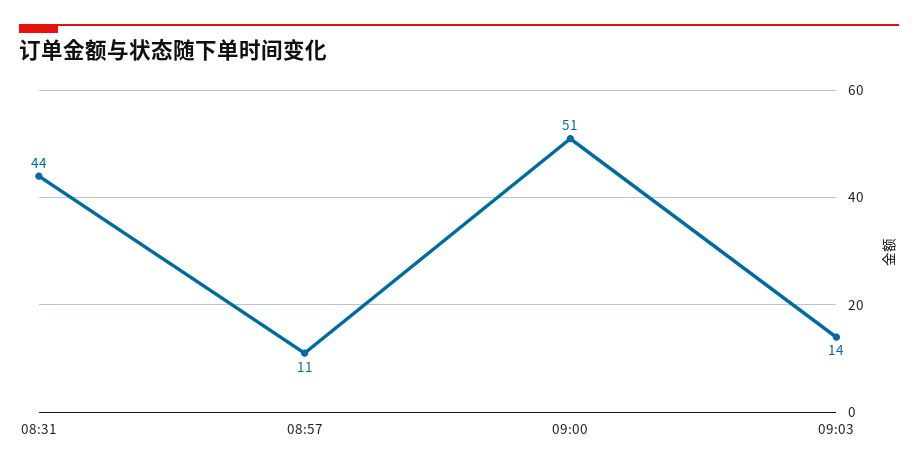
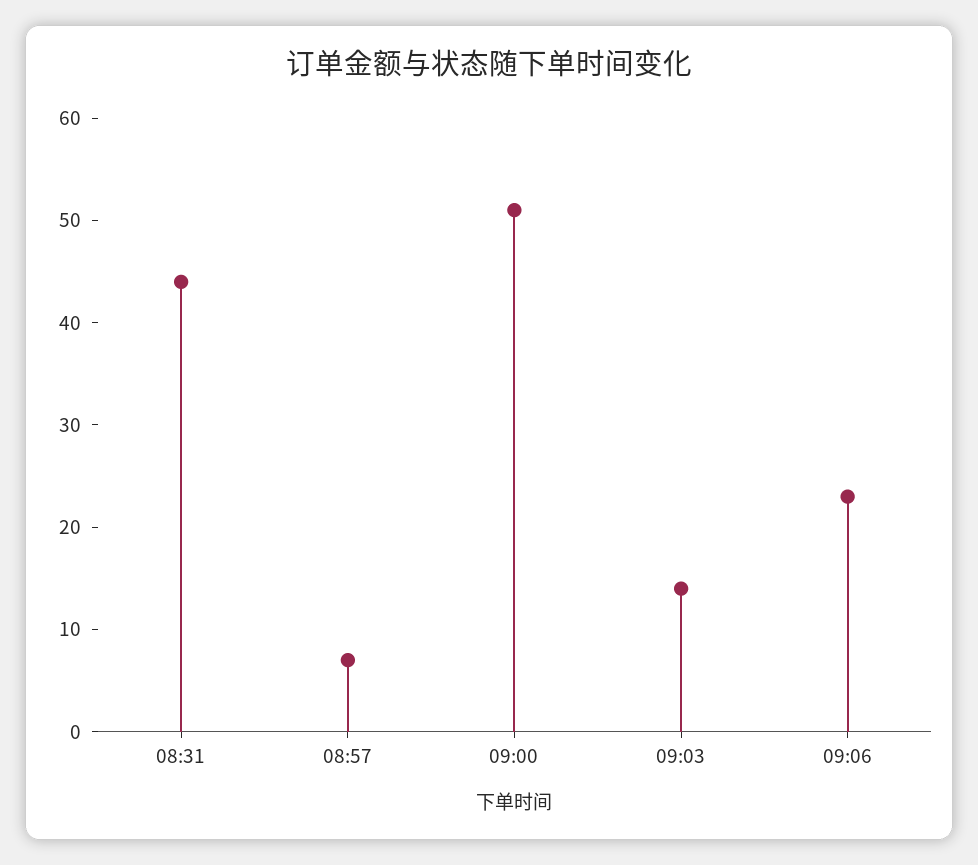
08:57: 11 -> 7
09:06: none -> 23

